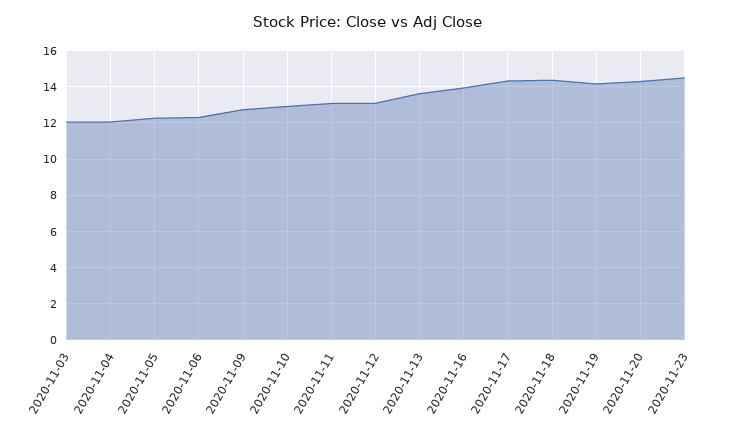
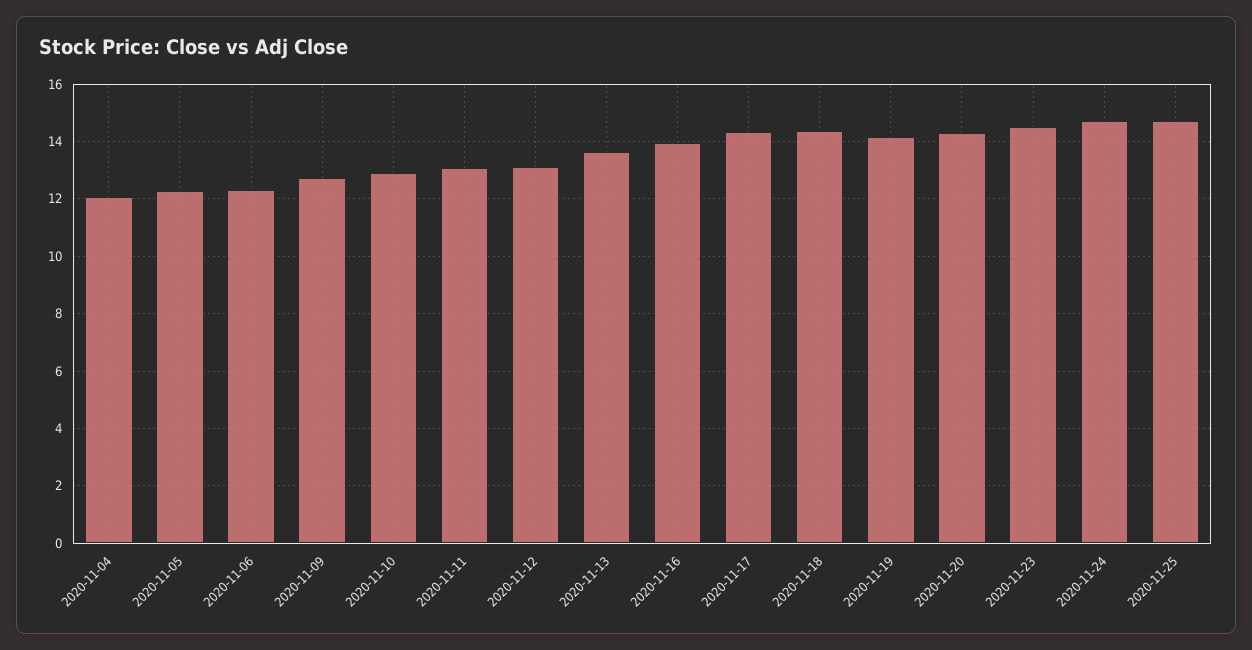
2020-11-03: 12 -> none
2020-11-24: none -> 14.75
2020-11-25: none -> 14.75

